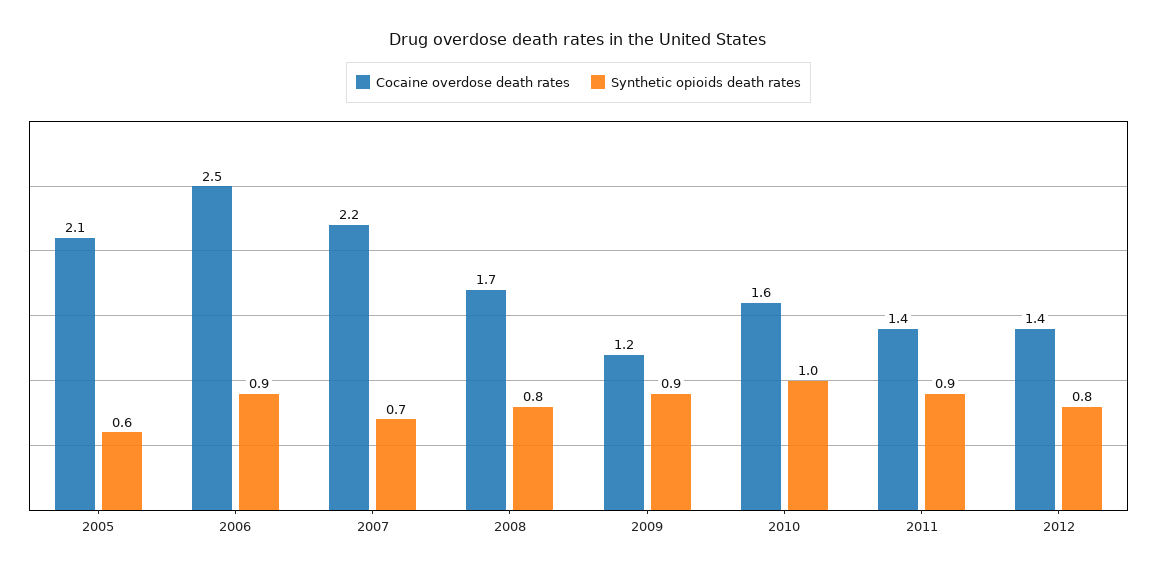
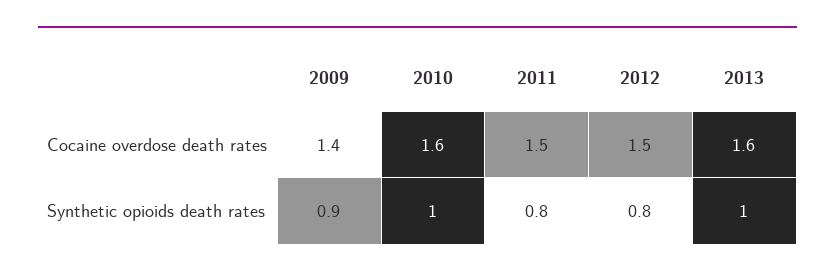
Cocaine overdose death rates, 2005: 2.1 -> none
Synthetic opioids death rates, 2005: 0.6 -> none
Cocaine overdose death rates, 2006: 2.5 -> none
Synthetic opioids death rates, 2006: 0.9 -> none
Cocaine overdose death rates, 2007: 2.2 -> none
Synthetic opioids death rates, 2007: 0.7 -> none
Cocaine overdose death rates, 2008: 1.7 -> none
Synthetic opioids death rates, 2008: 0.8 -> none
Cocaine overdose death rates, 2009: 1.2 -> 1.4
Cocaine overdose death rates, 2011: 1.4 -> 1.5
Synthetic opioids death rates, 2011: 0.9 -> 0.8
Cocaine overdose death rates, 2012: 1.4 -> 1.5
Cocaine overdose death rates, 2013: none -> 1.6
Synthetic opioids death rates, 2013: none -> 1

